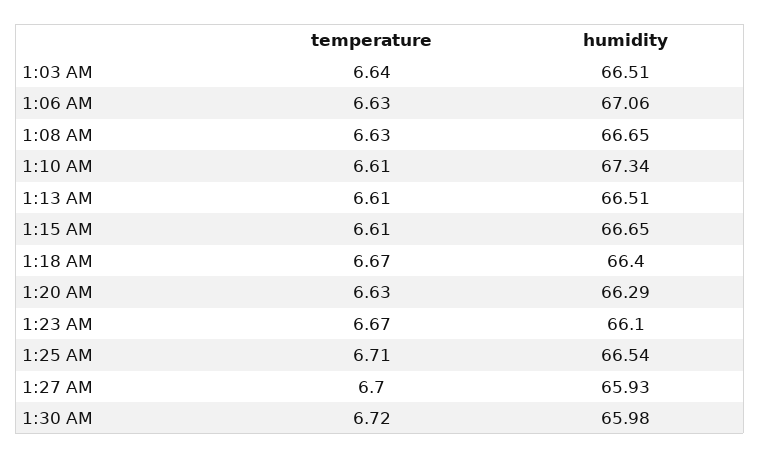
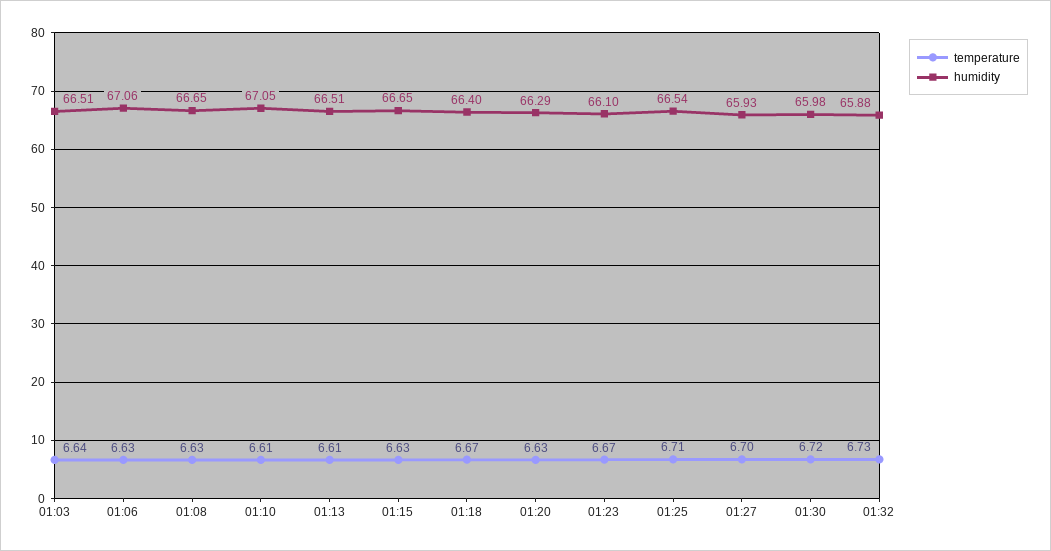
humidity, 1:10 AM: 67.34 -> 67.05
temperature, 1:15 AM: 6.61 -> 6.63
temperature, 01:32: none -> 6.73
humidity, 01:32: none -> 65.88

